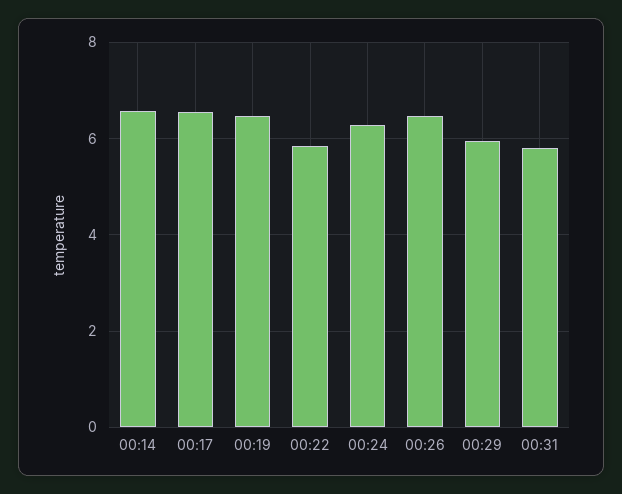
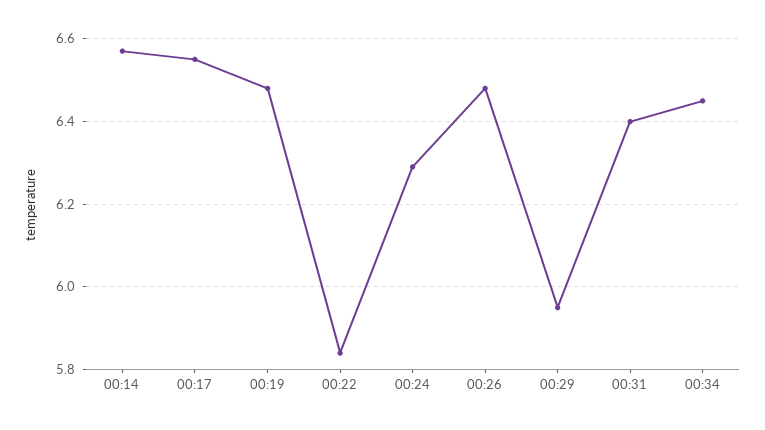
00:31: 5.8 -> 6.4
00:34: none -> 6.45

